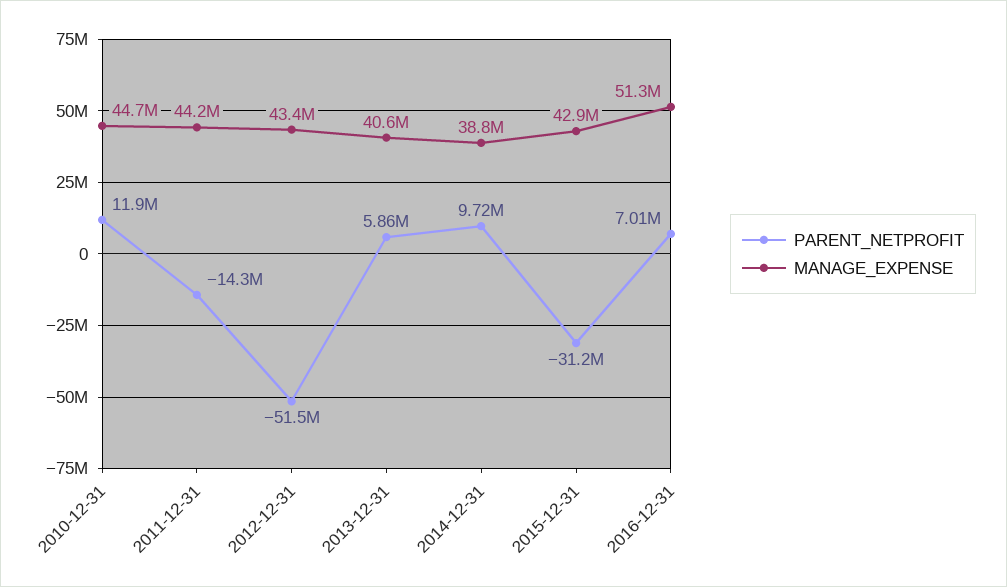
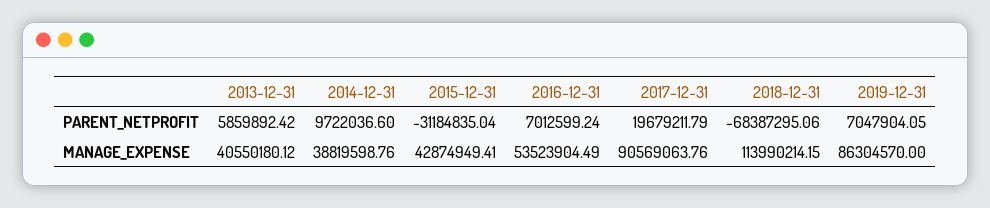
PARENT_NETPROFIT, 2010-12-31: 11900000 -> none
MANAGE_EXPENSE, 2010-12-31: 44700000 -> none
PARENT_NETPROFIT, 2011-12-31: -14300000 -> none
MANAGE_EXPENSE, 2011-12-31: 44200000 -> none
PARENT_NETPROFIT, 2012-12-31: -51500000 -> none
MANAGE_EXPENSE, 2012-12-31: 43400000 -> none
MANAGE_EXPENSE, 2016-12-31: 51300000 -> 53523904.49
PARENT_NETPROFIT, 2017-12-31: none -> 19679211.79
PARENT_NETPROFIT, 2018-12-31: none -> -68387295.06
PARENT_NETPROFIT, 2019-12-31: none -> 7047904.05
MANAGE_EXPENSE, 2017-12-31: none -> 90569063.76
MANAGE_EXPENSE, 2018-12-31: none -> 113990214.15
MANAGE_EXPENSE, 2019-12-31: none -> 86304570

